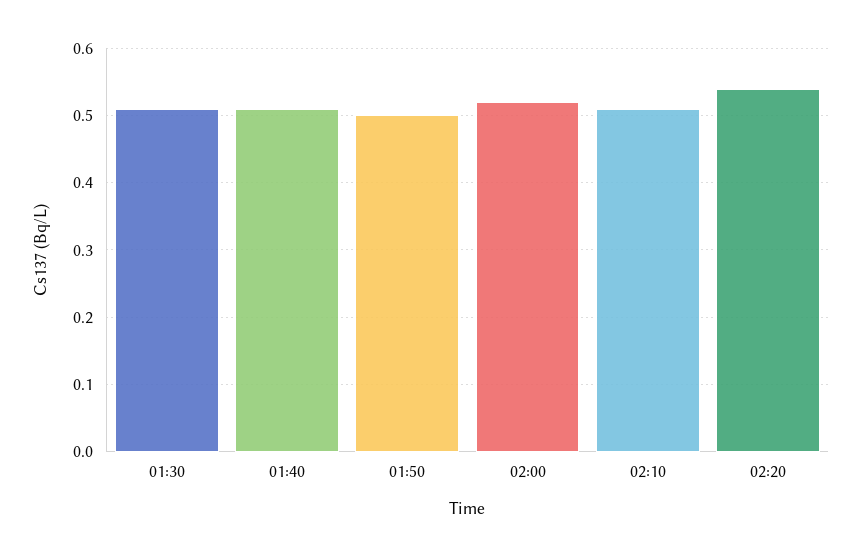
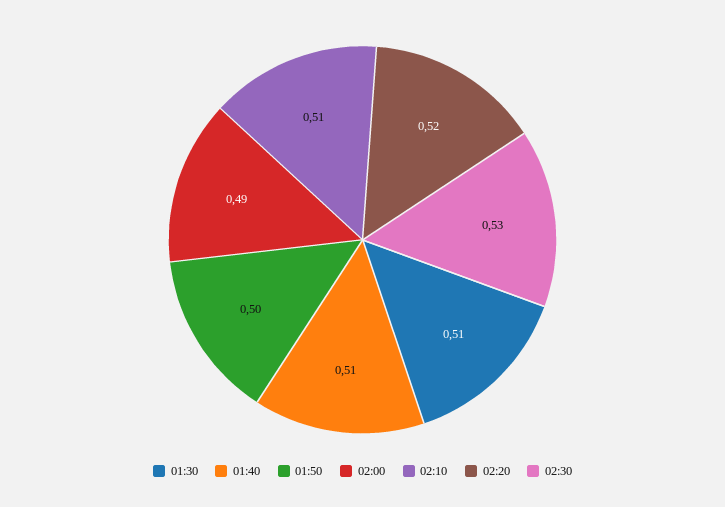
02:00: 0.52 -> 0.49
02:20: 0.54 -> 0.52
02:30: none -> 0.53

